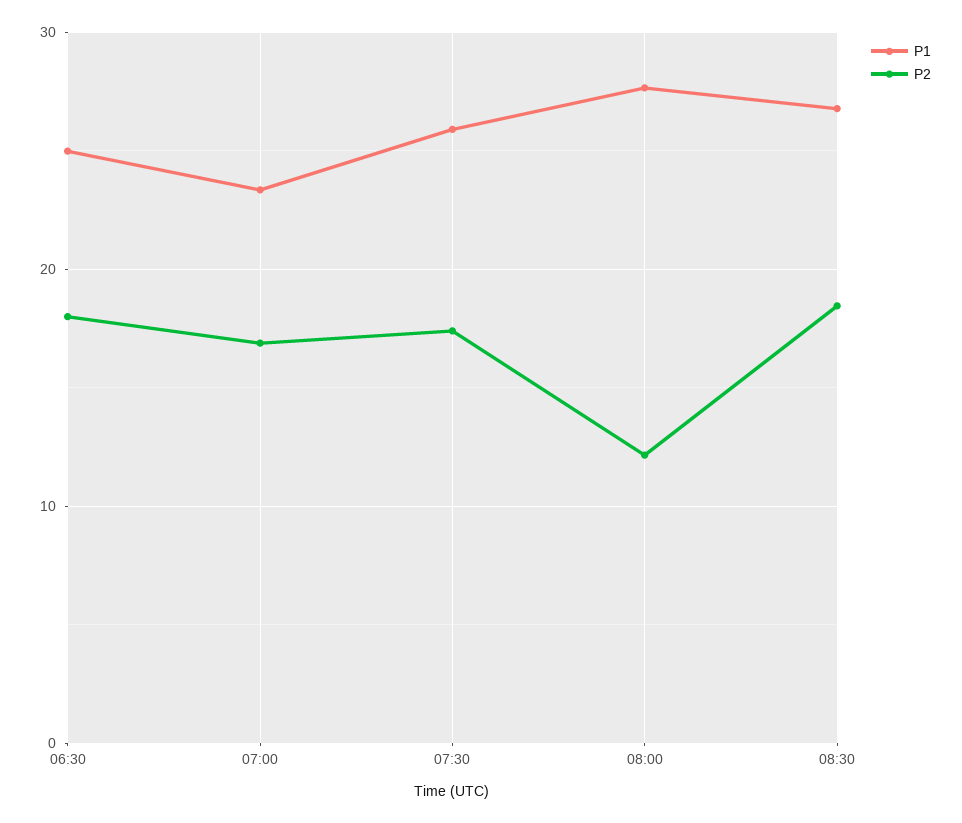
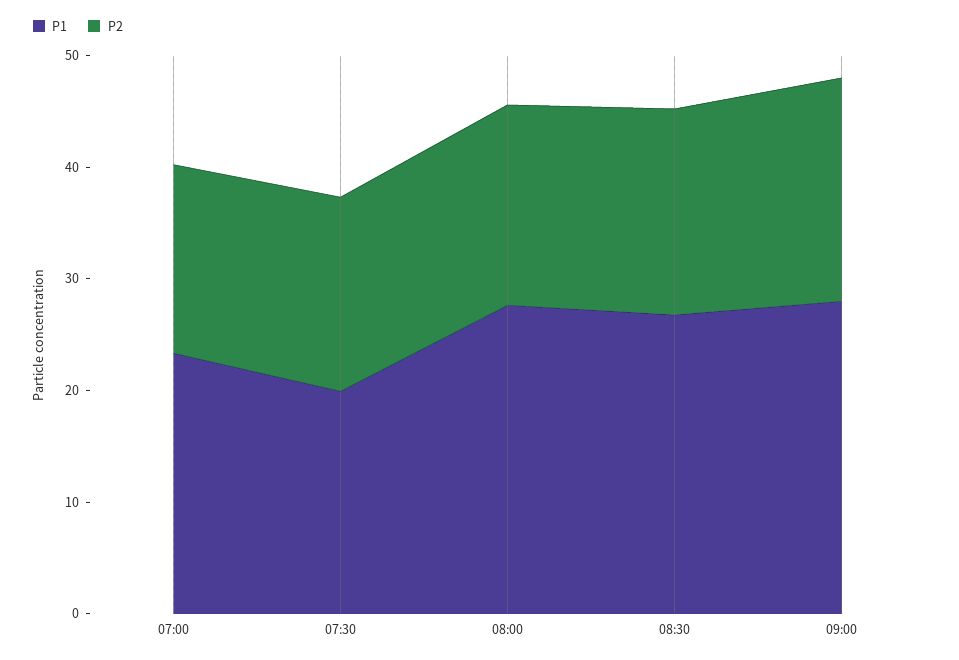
P1, 06:30: 25 -> none
P2, 06:30: 18 -> none
P1, 07:30: 26 -> 20
P2, 08:00: 12 -> 18
P1, 09:00: none -> 28
P2, 09:00: none -> 20

